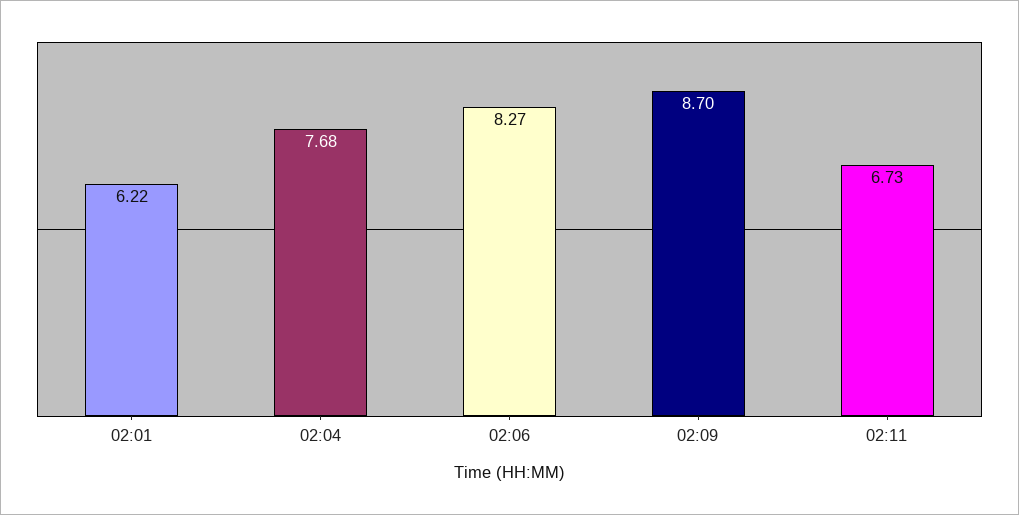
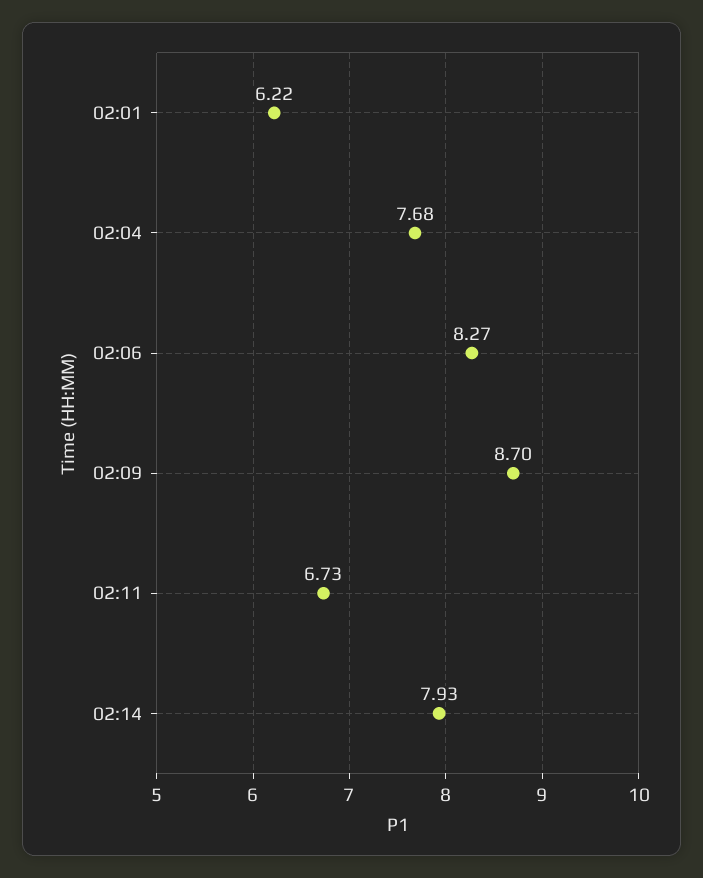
02:14: none -> 7.93

